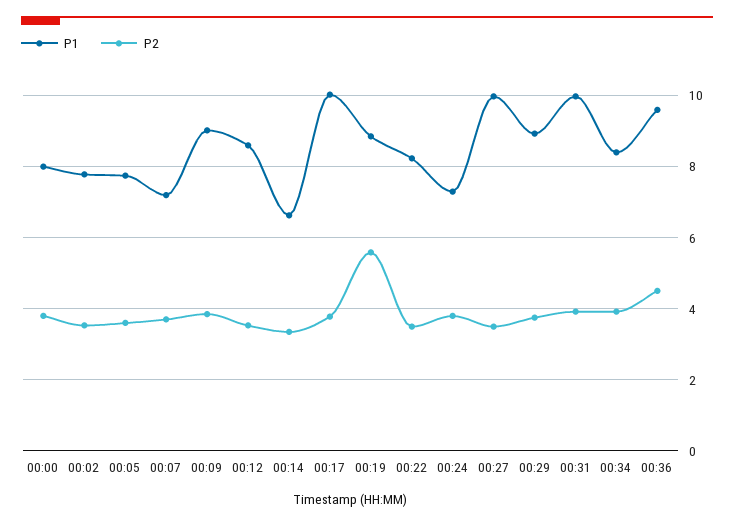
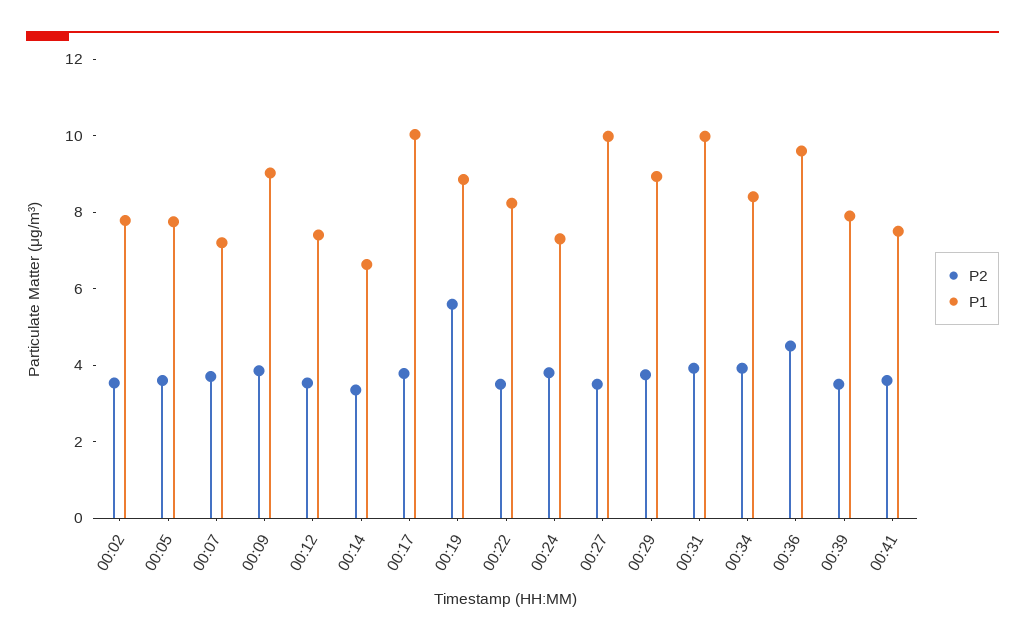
P1, 00:00: 8 -> none
P2, 00:00: 3.8 -> none
P1, 00:12: 8.6 -> 7.5
P2, 00:39: none -> 3.5
P1, 00:39: none -> 8
P2, 00:41: none -> 3.5
P1, 00:41: none -> 7.5

